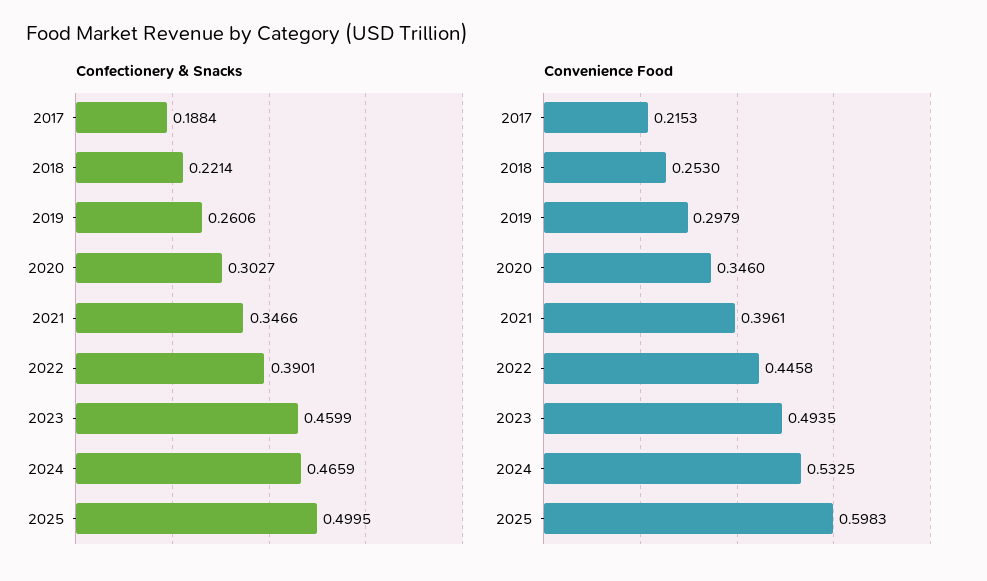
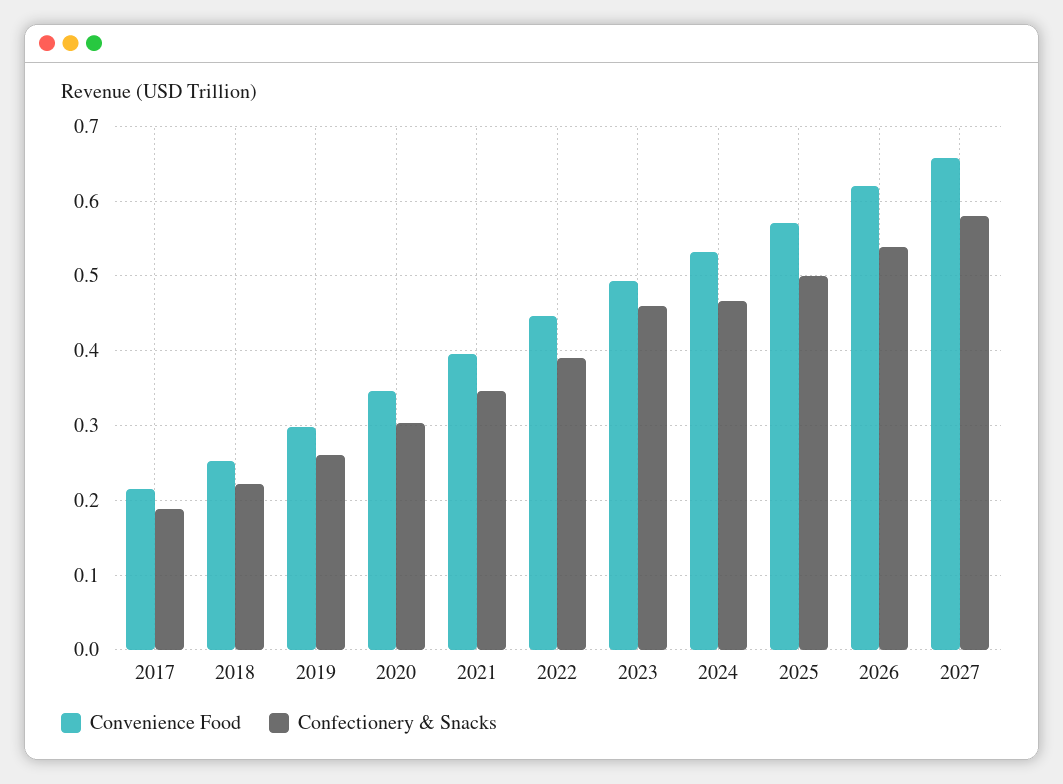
Convenience Food, 2025: 0.5983 -> 0.57
Convenience Food, 2026: none -> 0.62
Confectionery & Snacks, 2026: none -> 0.54
Convenience Food, 2027: none -> 0.66
Confectionery & Snacks, 2027: none -> 0.58

